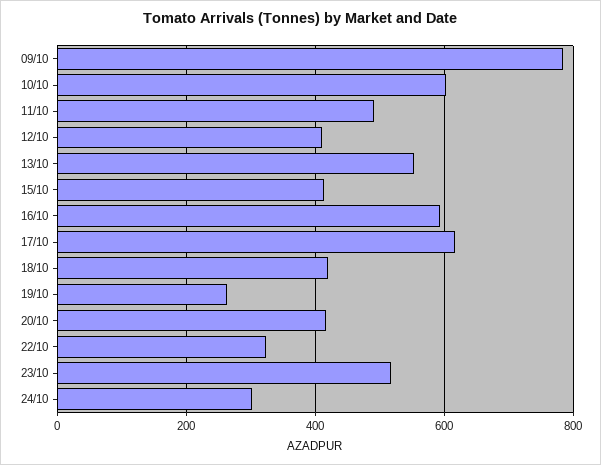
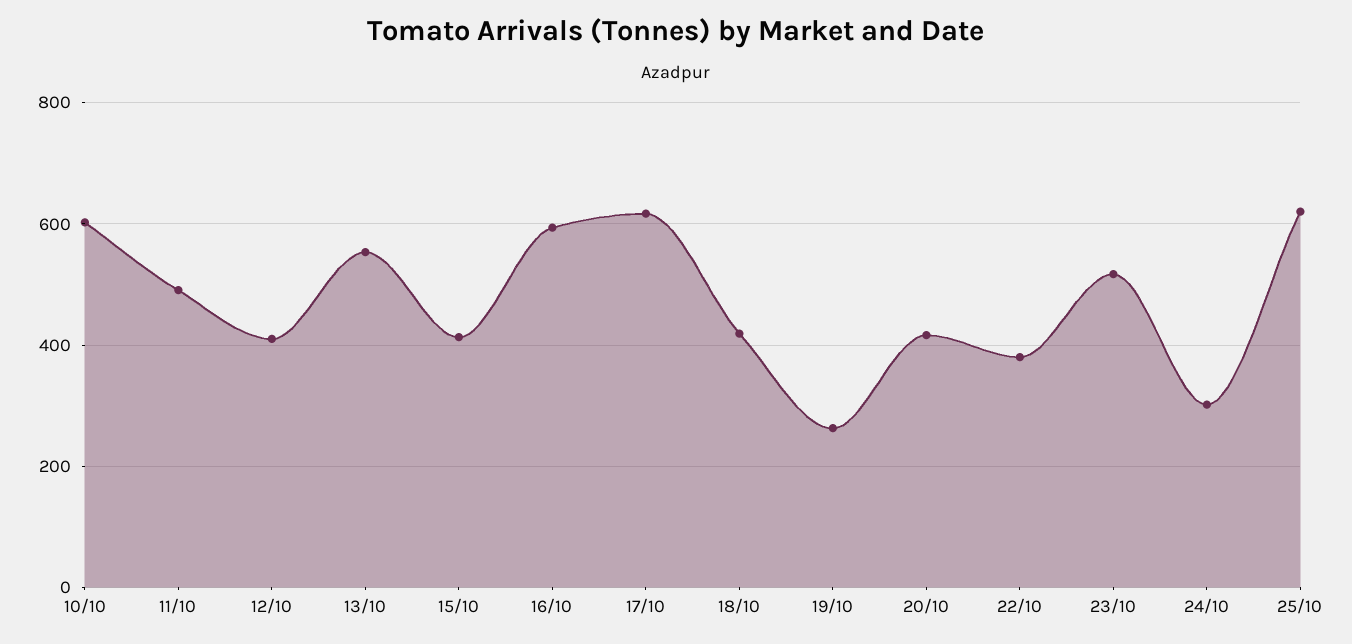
09/10: 780 -> none
22/10: 320 -> 380
25/10: none -> 620

